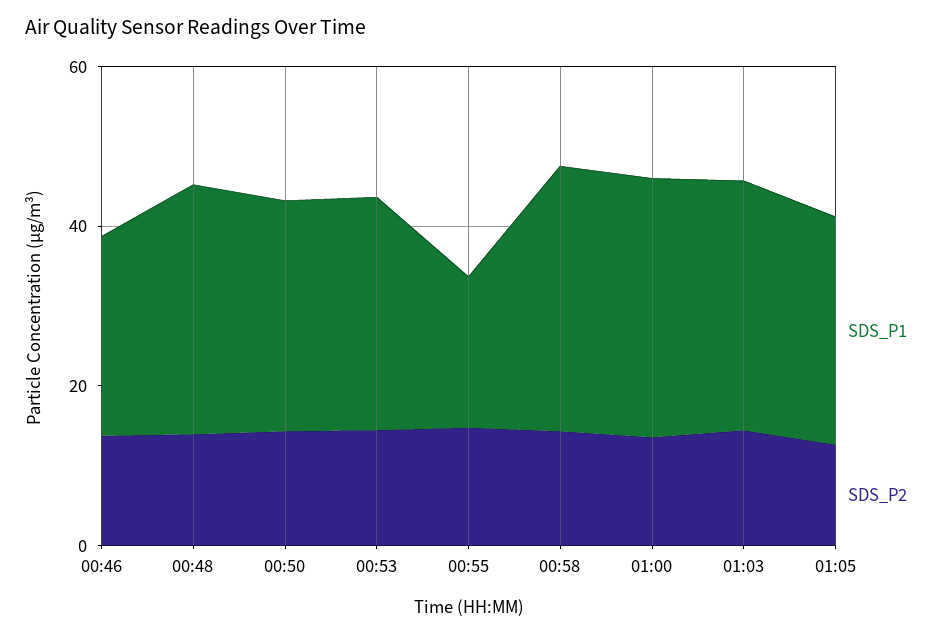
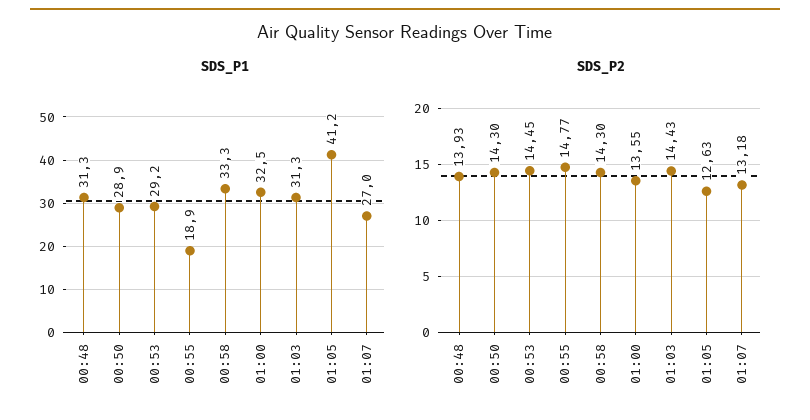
SDS_P1, 00:46: 25 -> none
SDS_P2, 00:46: 15 -> none
SDS_P1, 01:05: 30 -> 41.2
SDS_P1, 01:07: none -> 27
SDS_P2, 01:07: none -> 13.18

